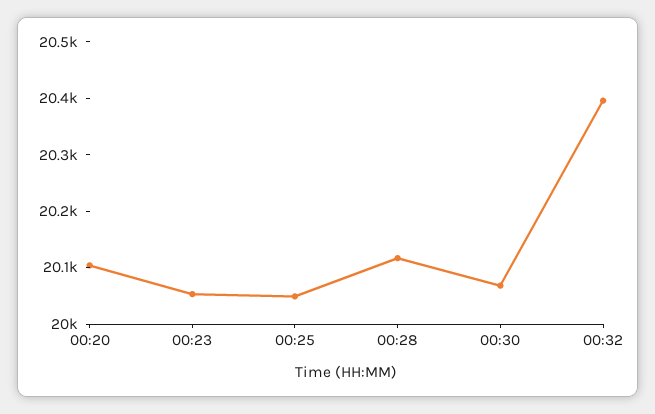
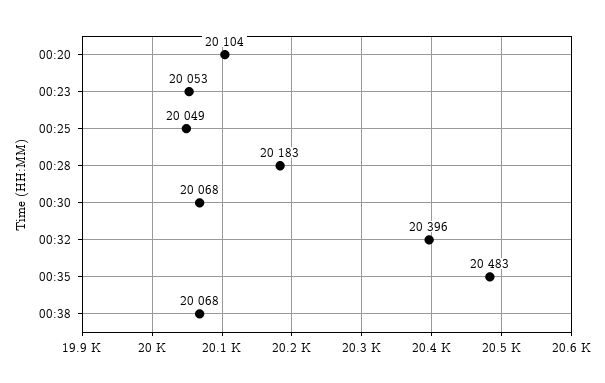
00:28: 20120 -> 20183
00:35: none -> 20483
00:38: none -> 20068

